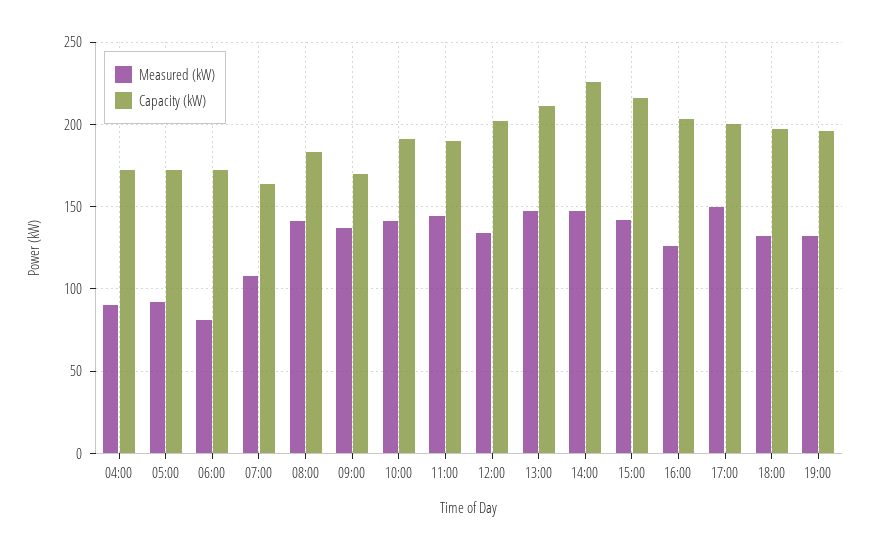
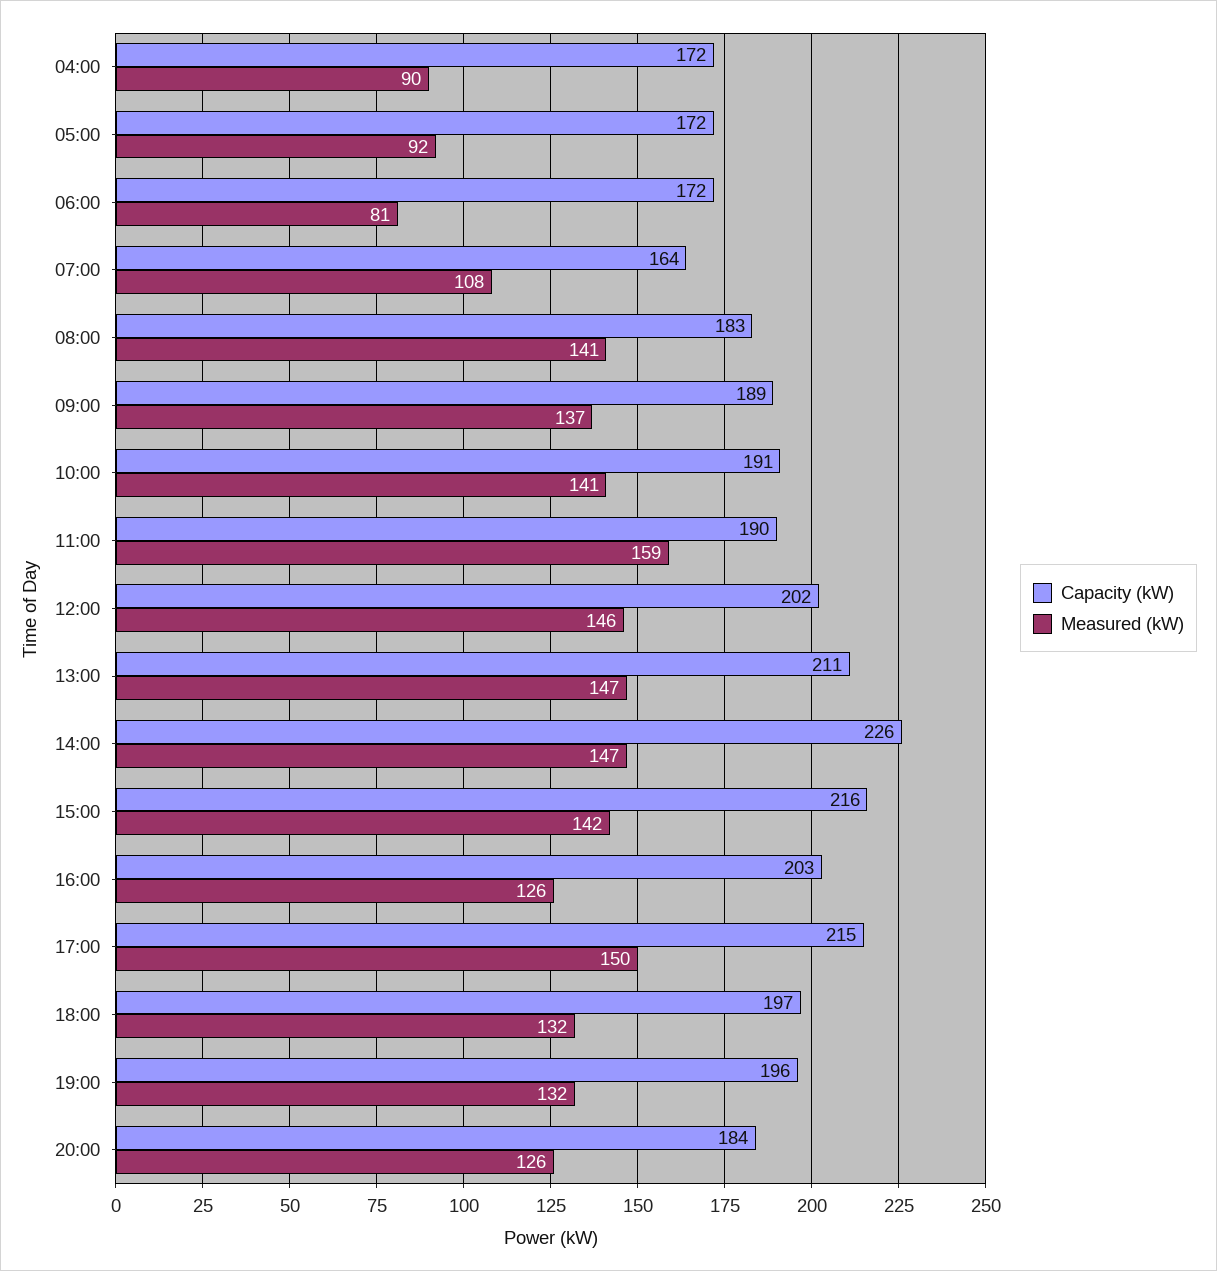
Capacity (kW), 09:00: 170 -> 189
Measured (kW), 11:00: 145 -> 159
Measured (kW), 12:00: 135 -> 146
Capacity (kW), 17:00: 200 -> 215
Capacity (kW), 20:00: none -> 184
Measured (kW), 20:00: none -> 126

